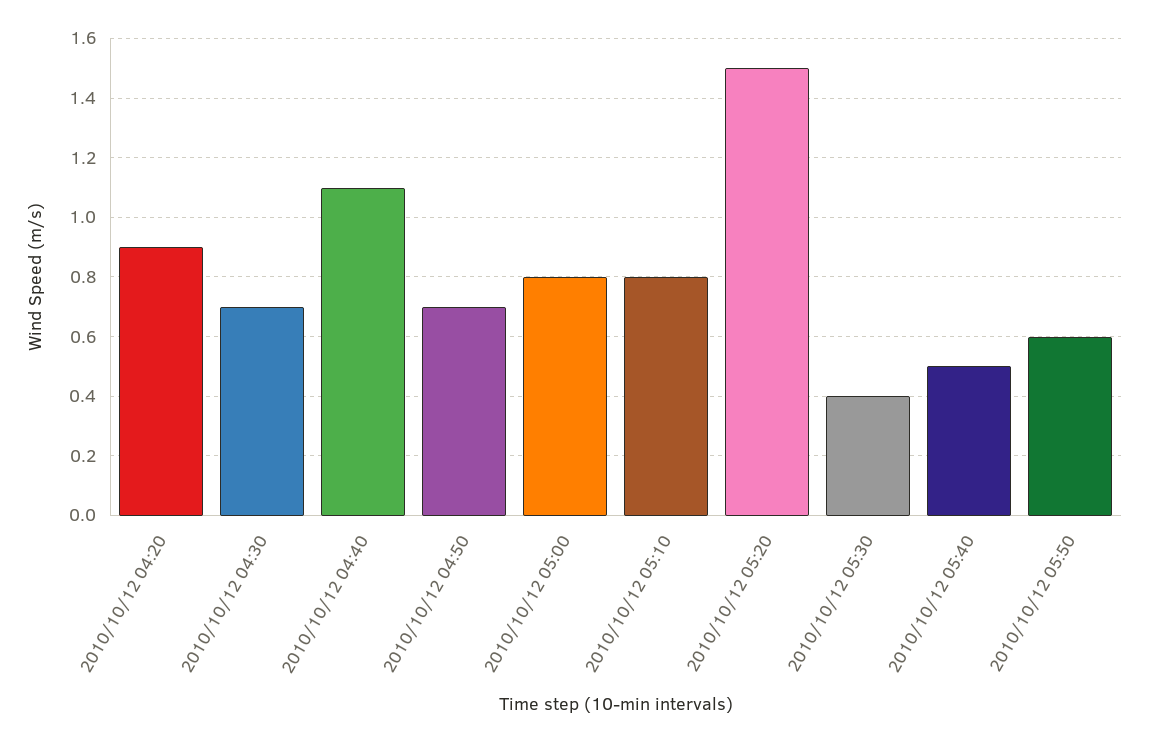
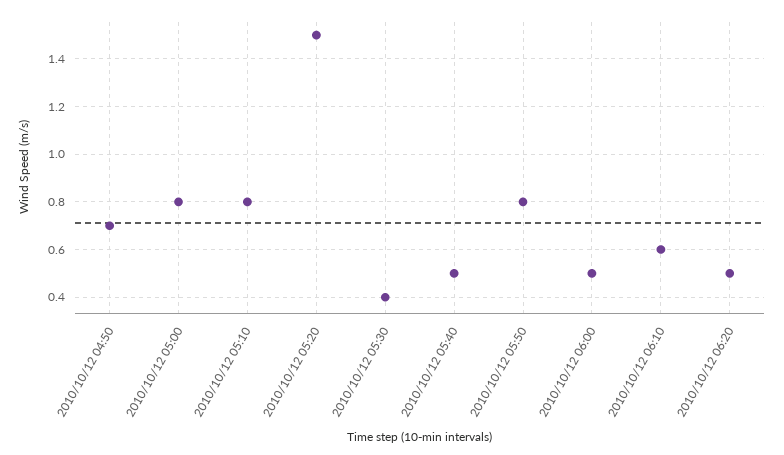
2010/10/12 04:20: 0.9 -> none
2010/10/12 04:30: 0.7 -> none
2010/10/12 04:40: 1.1 -> none
2010/10/12 05:50: 0.6 -> 0.8
2010/10/12 06:00: none -> 0.5
2010/10/12 06:10: none -> 0.6
2010/10/12 06:20: none -> 0.5

